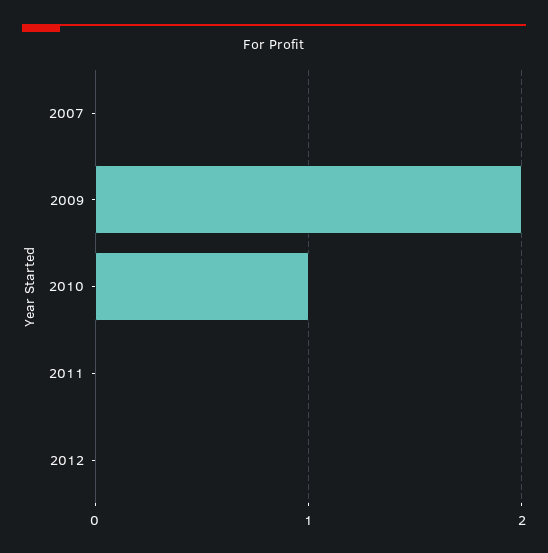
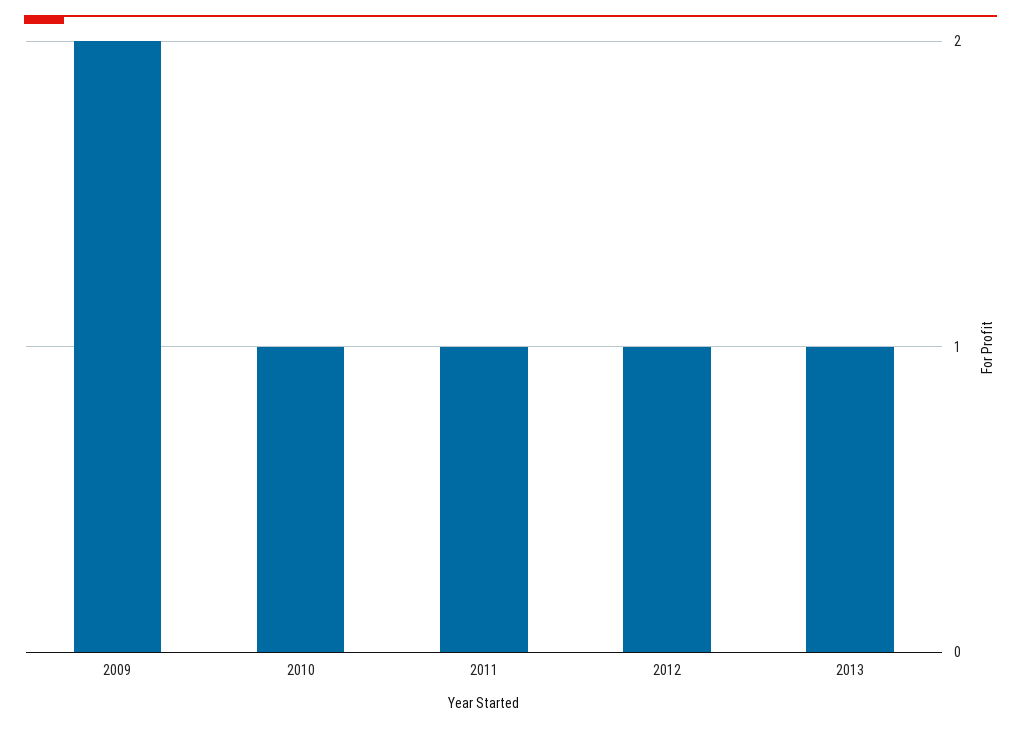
2007: 0 -> none
2011: 0 -> 1
2012: 0 -> 1
2013: none -> 1

